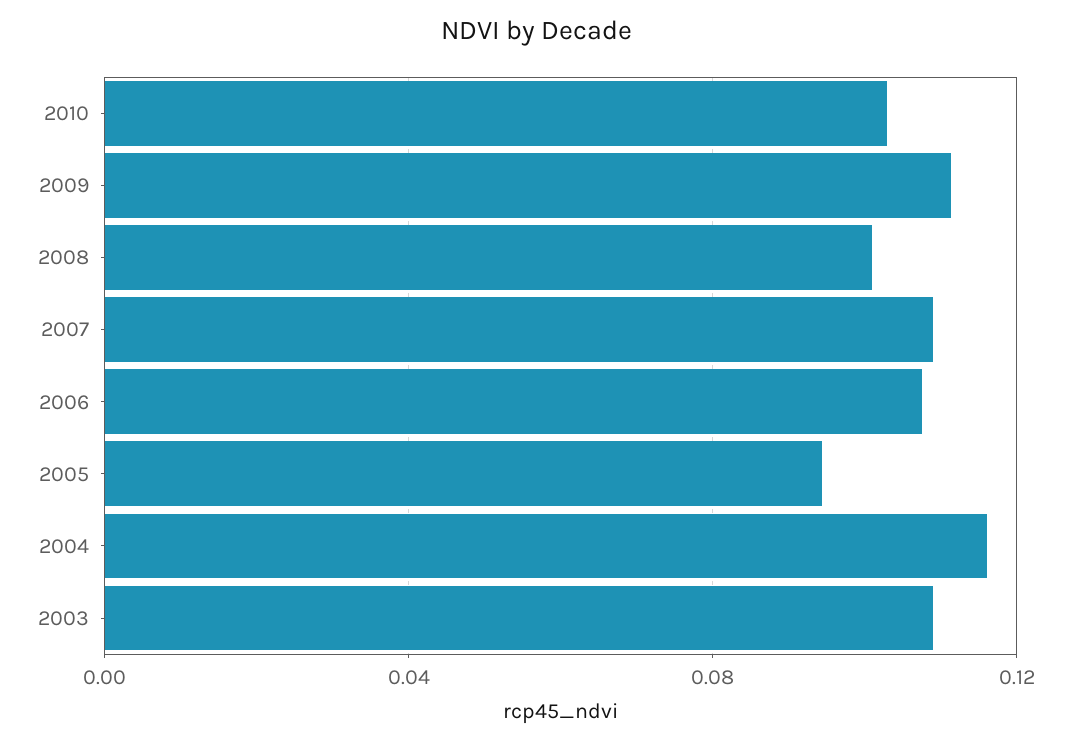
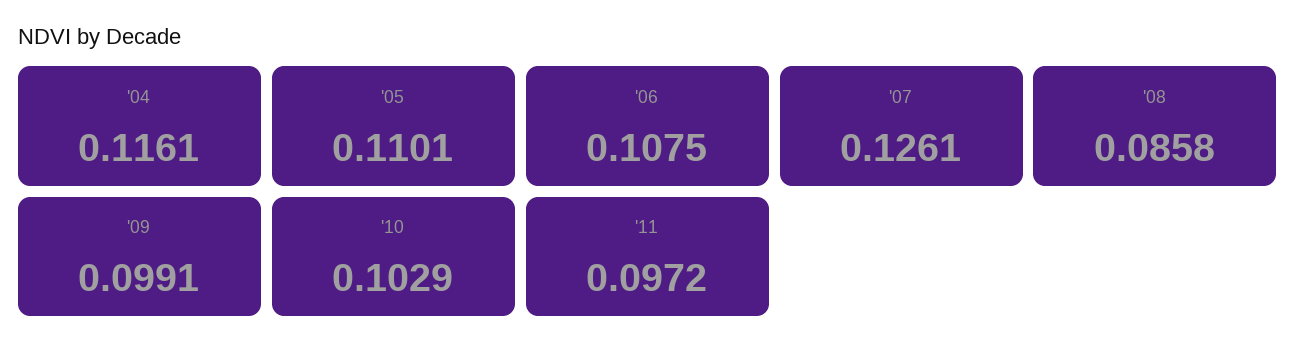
2009: 0.11 -> 0.0991
2008: 0.1 -> 0.0858
2007: 0.11 -> 0.1261
2005: 0.095 -> 0.1101
2003: 0.11 -> none
'11: none -> 0.0972

